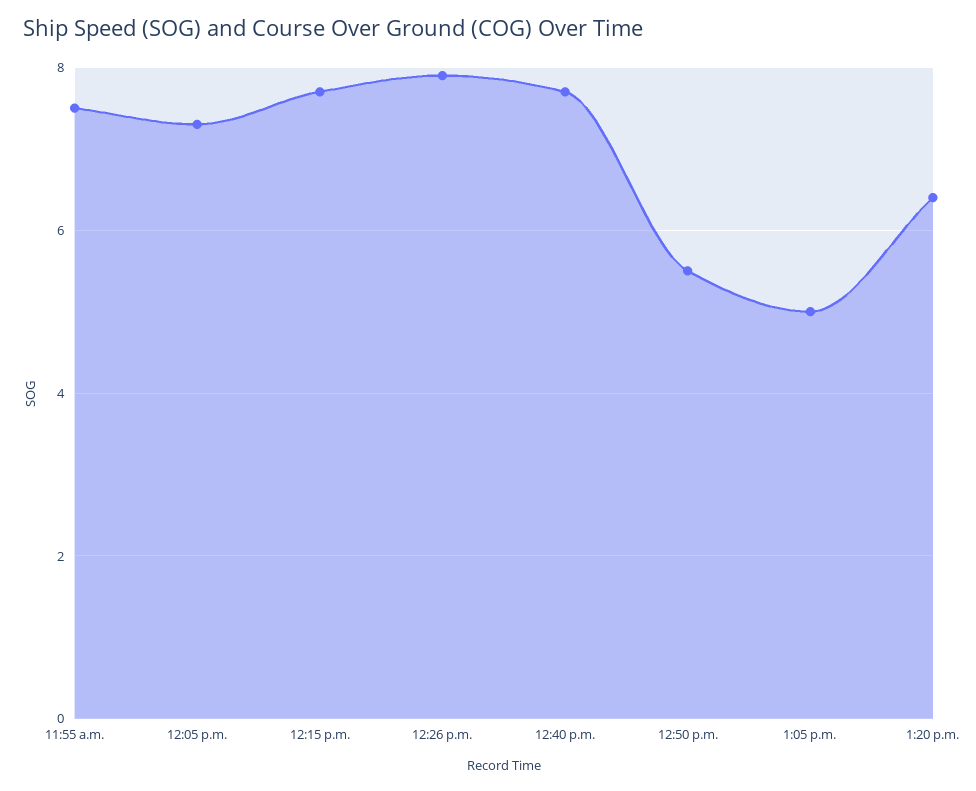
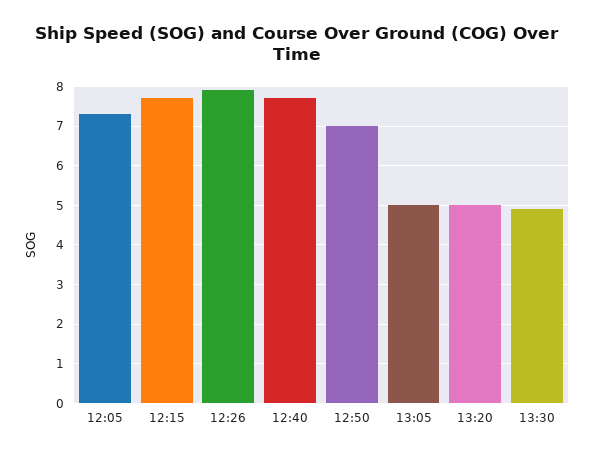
11:55 a.m.: 7.5 -> none
12:50 p.m.: 5.5 -> 7
1:20 p.m.: 6.5 -> 5
13:30: none -> 5

